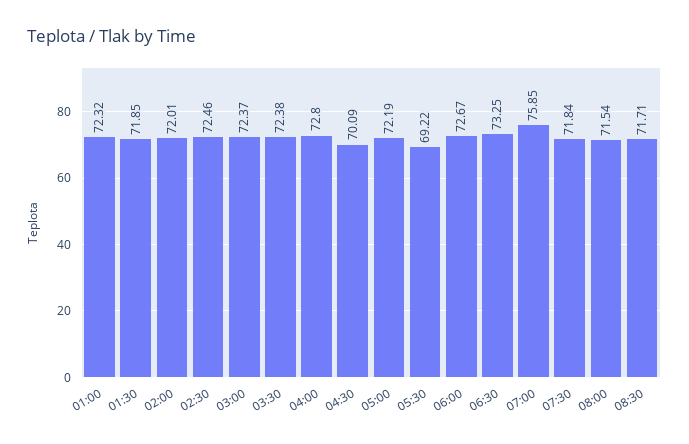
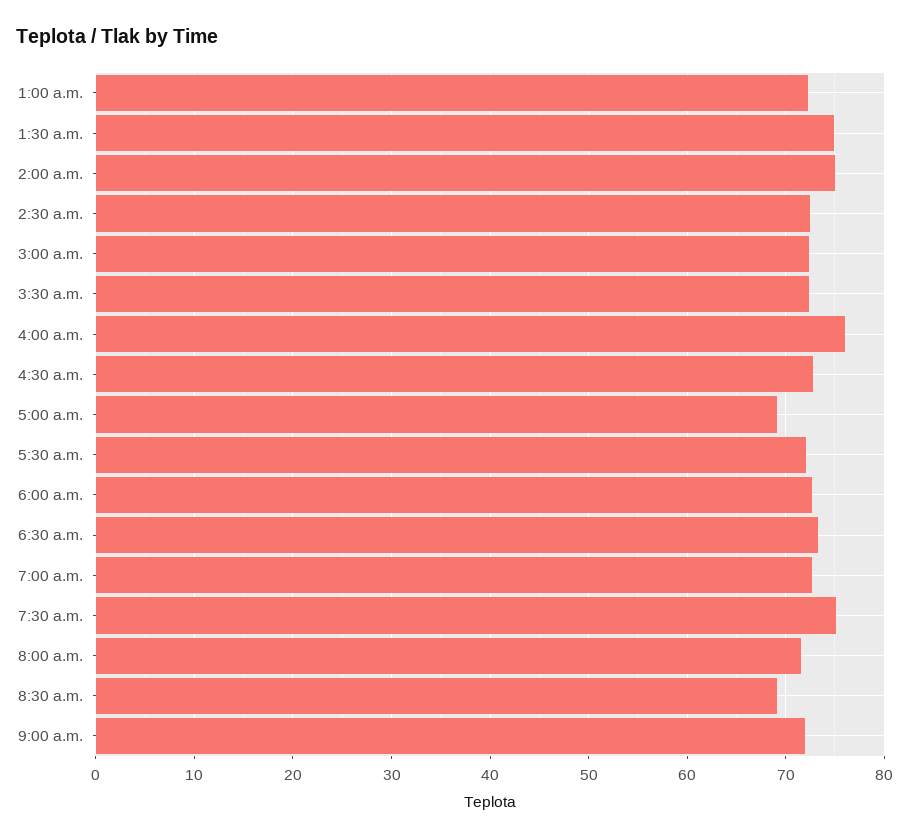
01:30: 71.85 -> 75
02:00: 72.01 -> 75
04:00: 72.8 -> 76
04:30: 70.09 -> 73
05:00: 72.19 -> 69
05:30: 69.22 -> 72
07:00: 75.85 -> 73
07:30: 71.84 -> 75
08:30: 71.71 -> 69
9:00 a.m.: none -> 72

